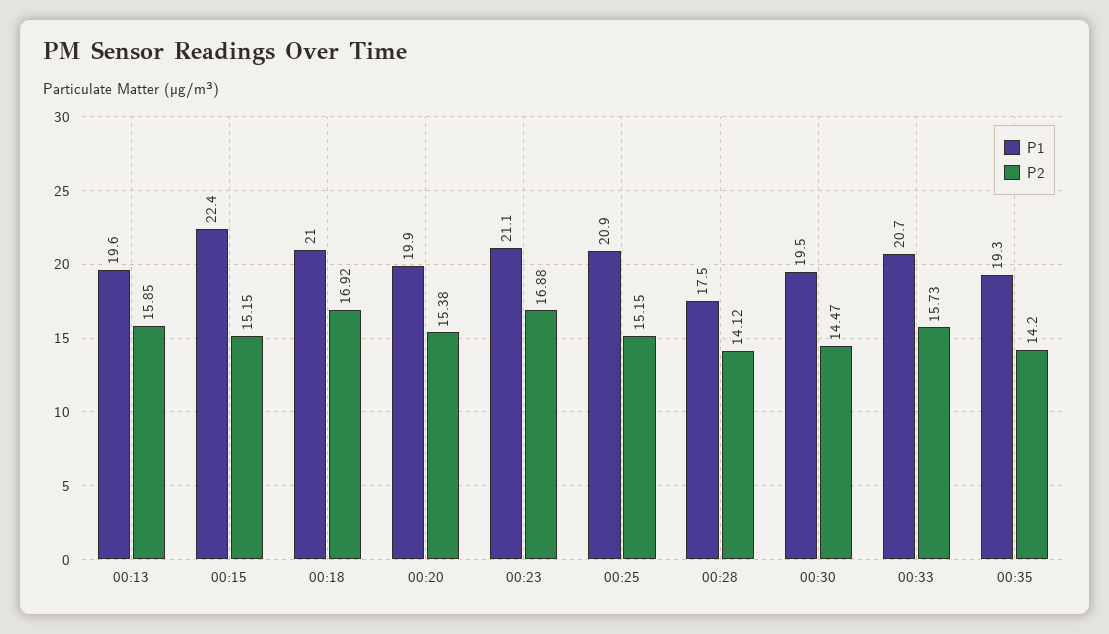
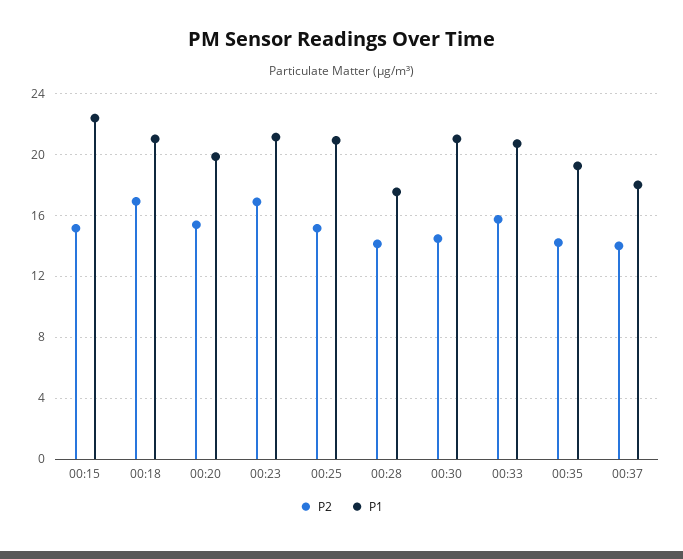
P1, 00:13: 19.6 -> none
P2, 00:13: 15.85 -> none
P1, 00:30: 19.5 -> 21
P2, 00:37: none -> 14
P1, 00:37: none -> 18

